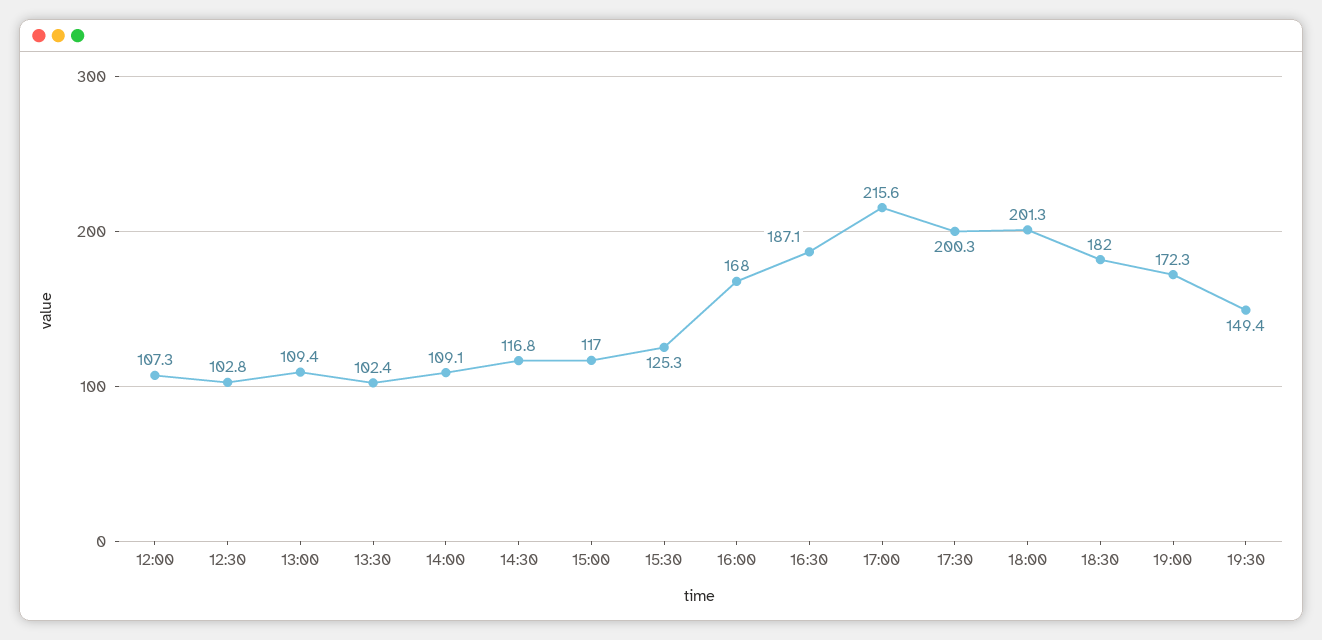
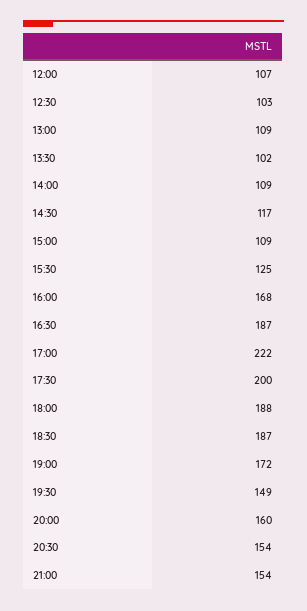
15:00: 117 -> 109
17:00: 215.6 -> 222
18:00: 201.3 -> 188
18:30: 182 -> 187
20:00: none -> 160
20:30: none -> 154
21:00: none -> 154

